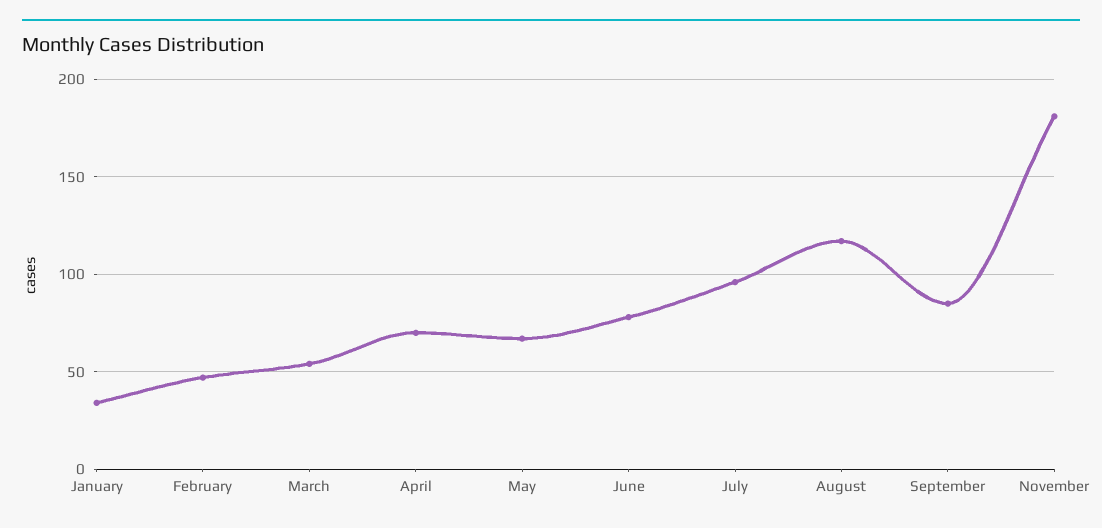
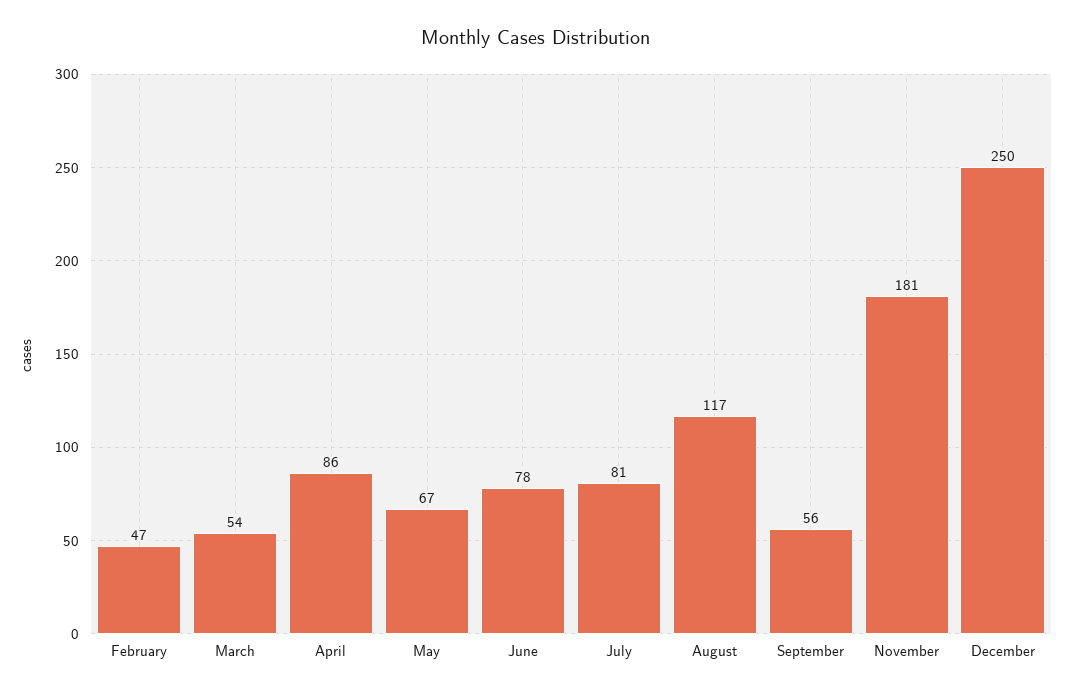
January: 35 -> none
April: 70 -> 86
July: 95 -> 81
September: 85 -> 56
December: none -> 250

